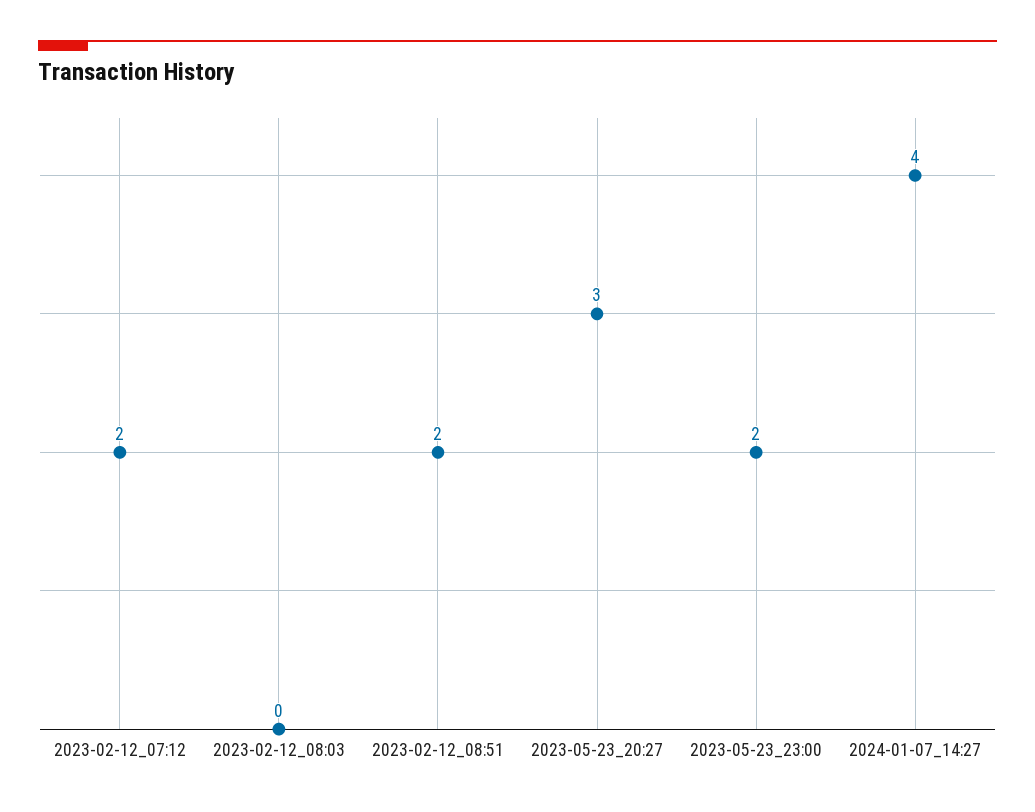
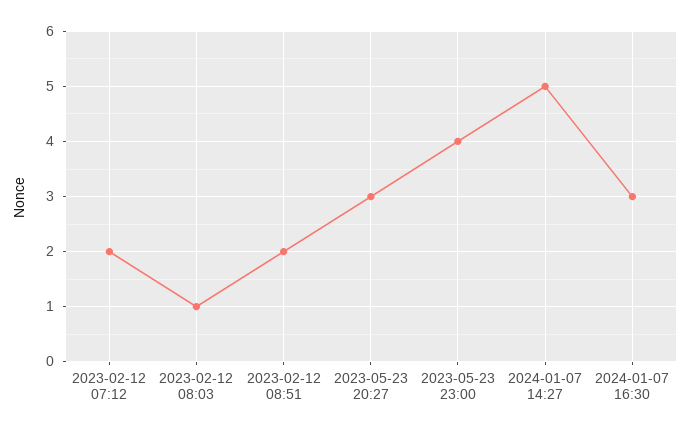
2023-02-12_08:03: 0 -> 1
2023-05-23_23:00: 2 -> 4
2024-01-07_14:27: 4 -> 5
2024-01-07 16:30: none -> 3

